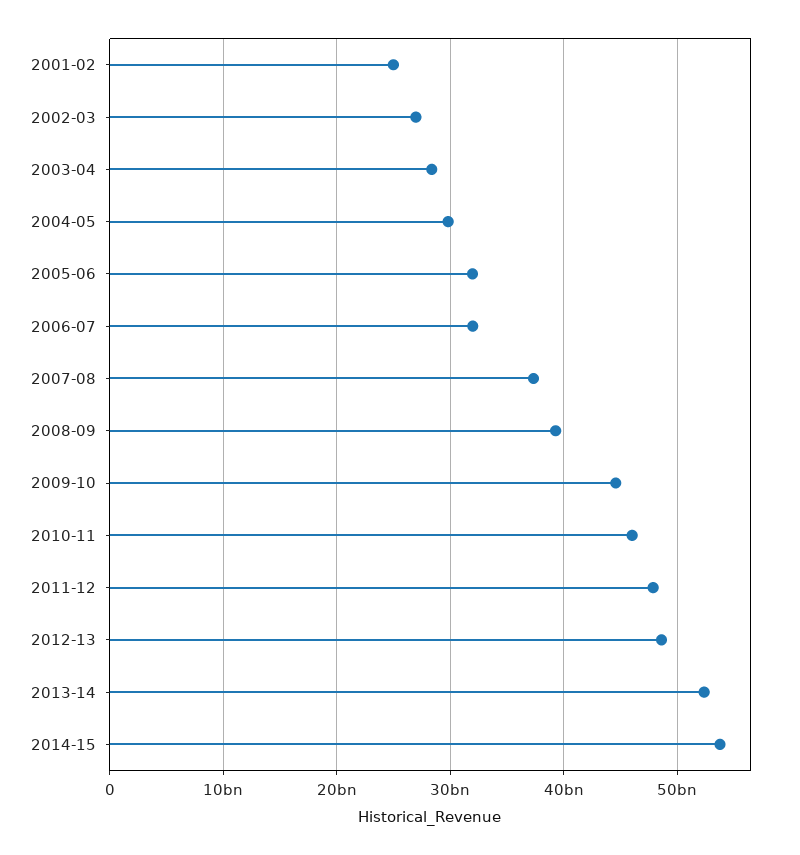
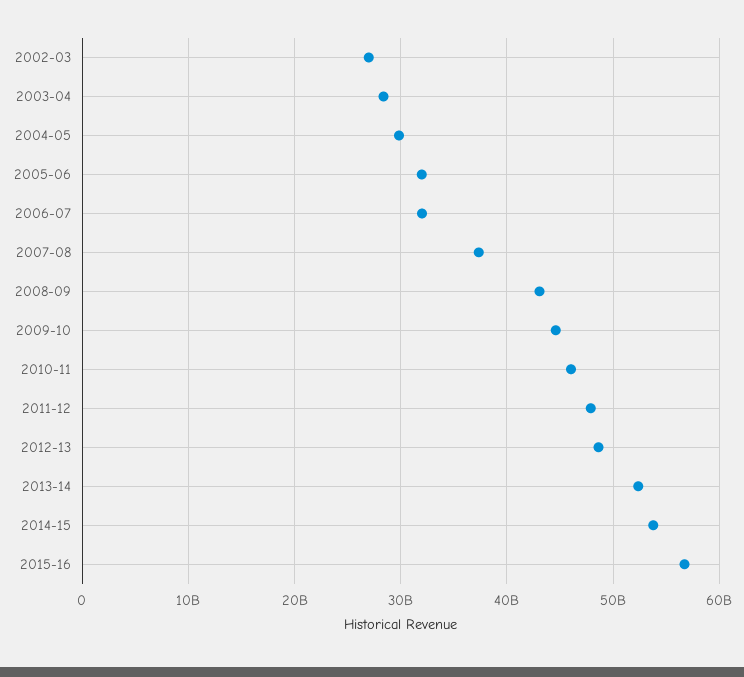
2001-02: 25000000000 -> none
2008-09: 39000000000 -> 43000000000
2015-16: none -> 57000000000

